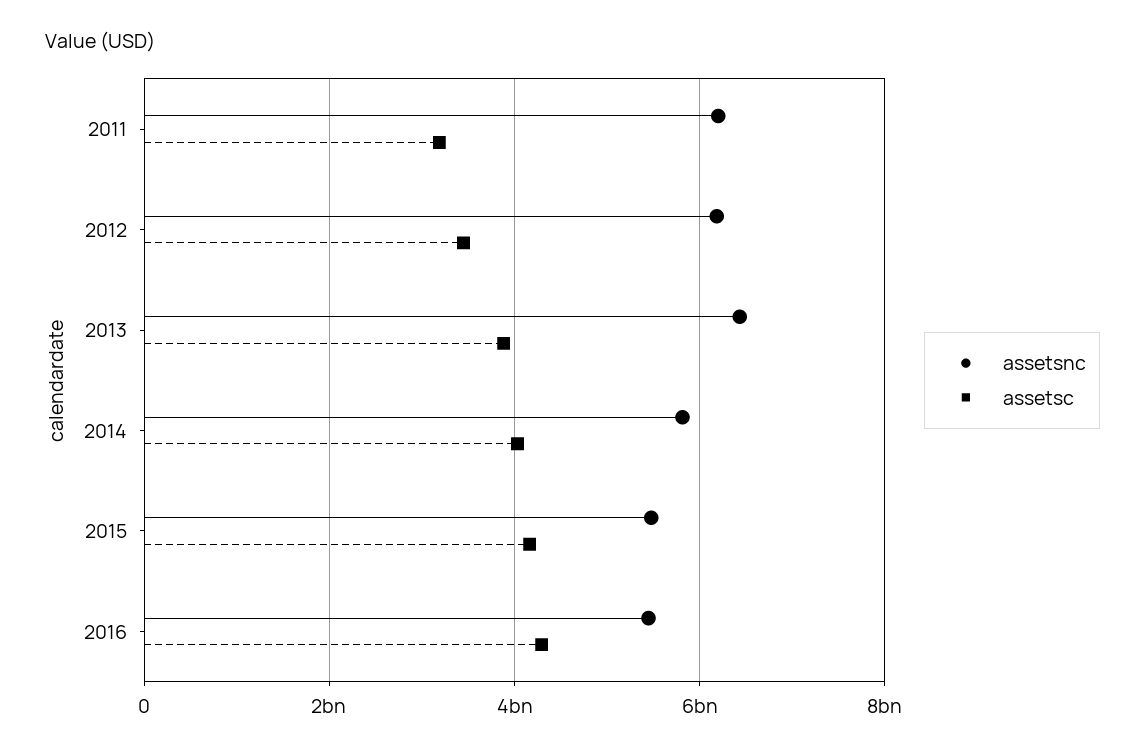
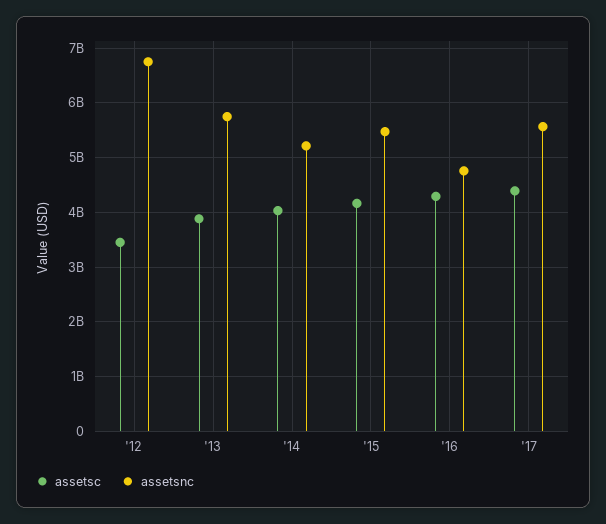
assetsnc, 2011: 6200000000 -> none
assetsc, 2011: 3200000000 -> none
assetsnc, 2012: 6200000000 -> 6800000000
assetsnc, 2013: 6400000000 -> 5800000000
assetsnc, 2014: 5800000000 -> 5200000000
assetsnc, 2016: 5400000000 -> 4800000000
assetsc, '17: none -> 4400000000
assetsnc, '17: none -> 5600000000

